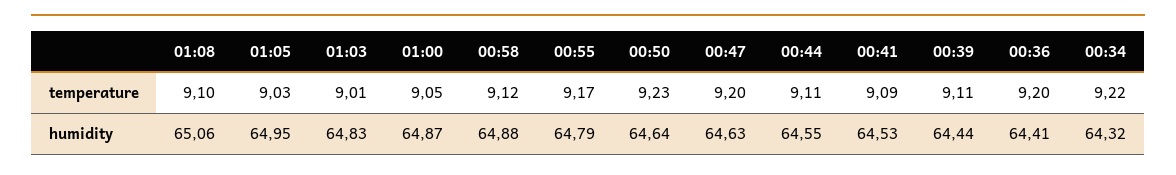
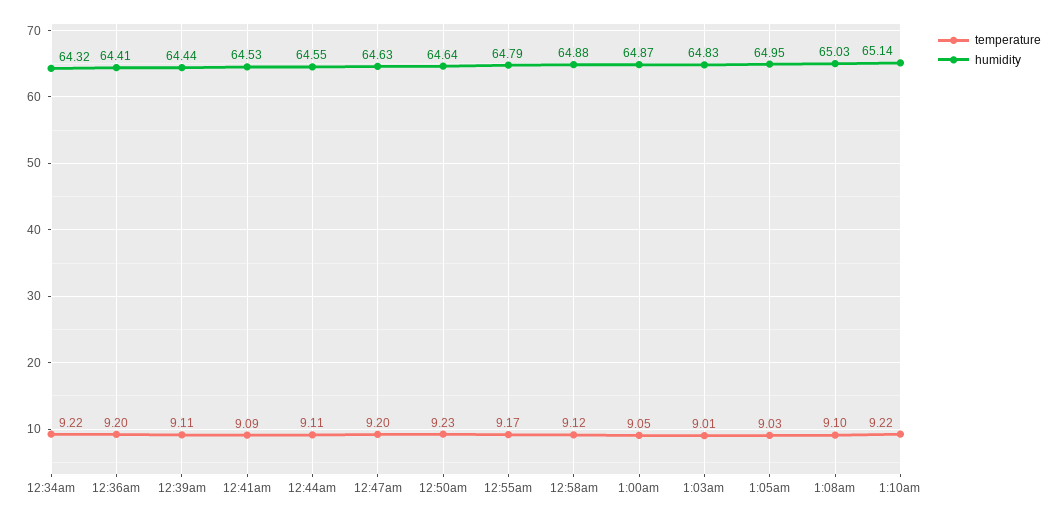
humidity, 01:08: 65.06 -> 65.03
temperature, 1:10am: none -> 9.22
humidity, 1:10am: none -> 65.14

